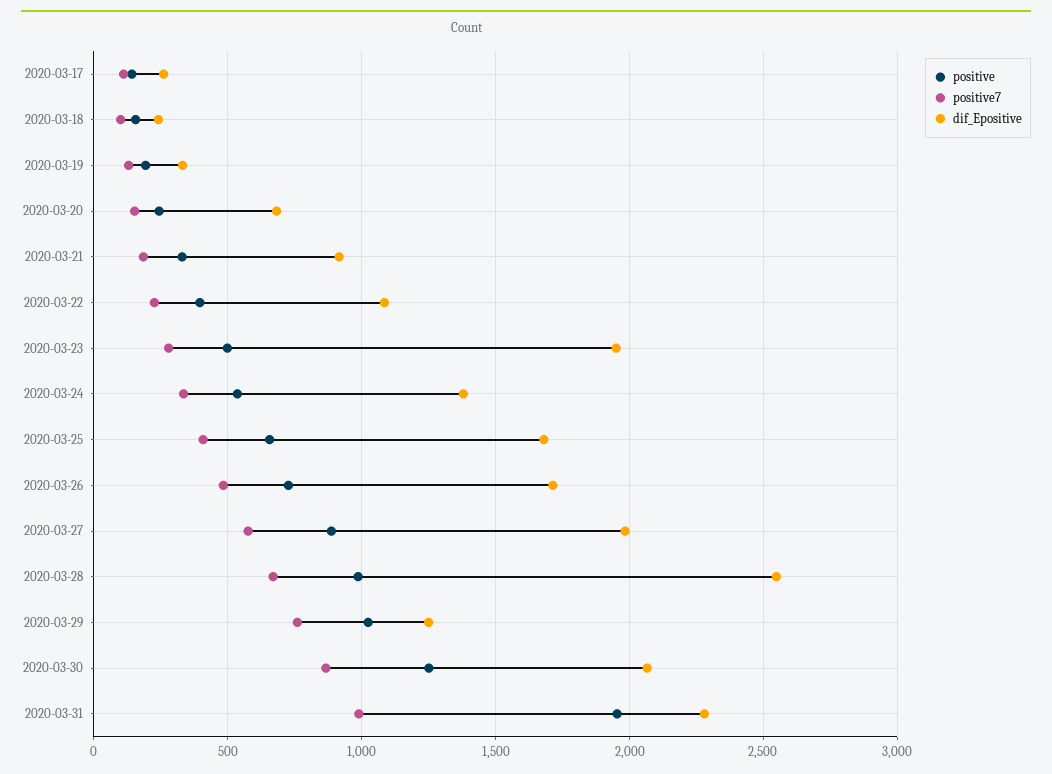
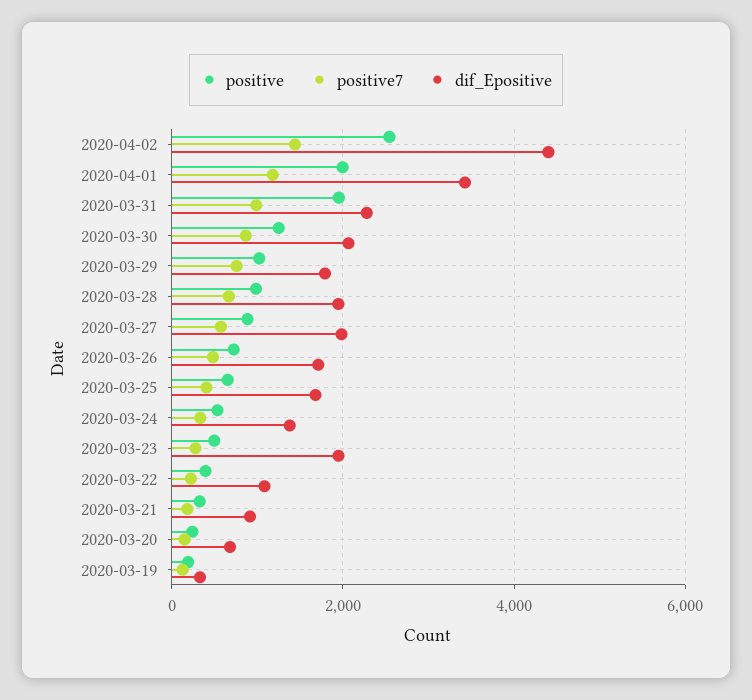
positive, 2020-03-17: 150 -> none
positive7, 2020-03-17: 100 -> none
dif_Epositive, 2020-03-17: 250 -> none
positive, 2020-03-18: 150 -> none
positive7, 2020-03-18: 100 -> none
dif_Epositive, 2020-03-18: 250 -> none
dif_Epositive, 2020-03-28: 2550 -> 2000
dif_Epositive, 2020-03-29: 1250 -> 1800
positive, 2020-04-02: none -> 2600
positive7, 2020-04-02: none -> 1400
dif_Epositive, 2020-04-02: none -> 4400
positive, 2020-04-01: none -> 2000
positive7, 2020-04-01: none -> 1200
dif_Epositive, 2020-04-01: none -> 3400

